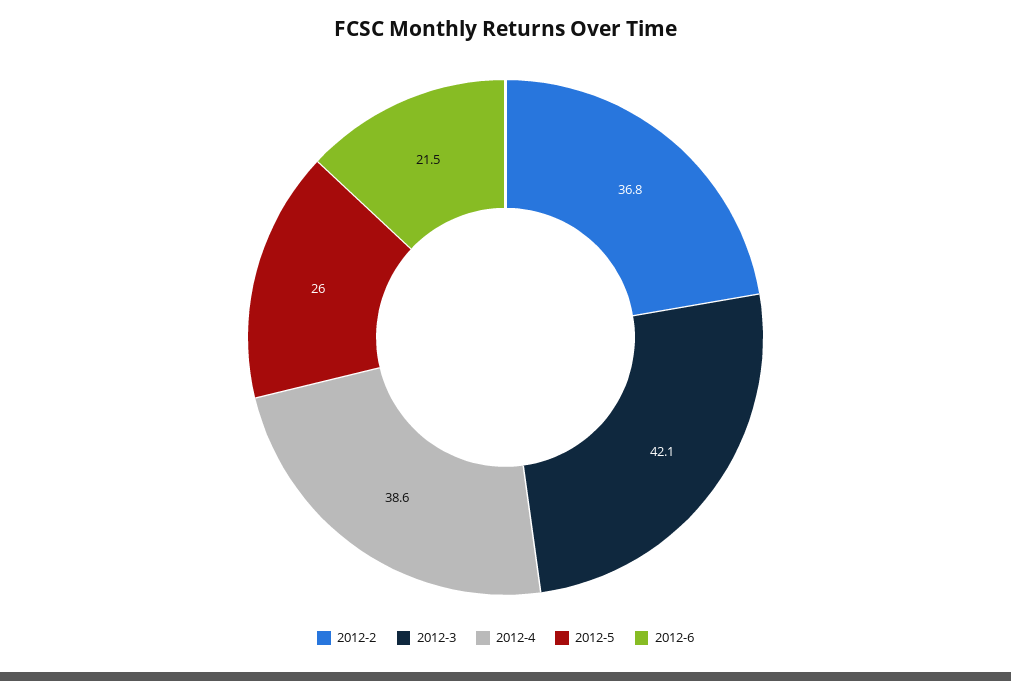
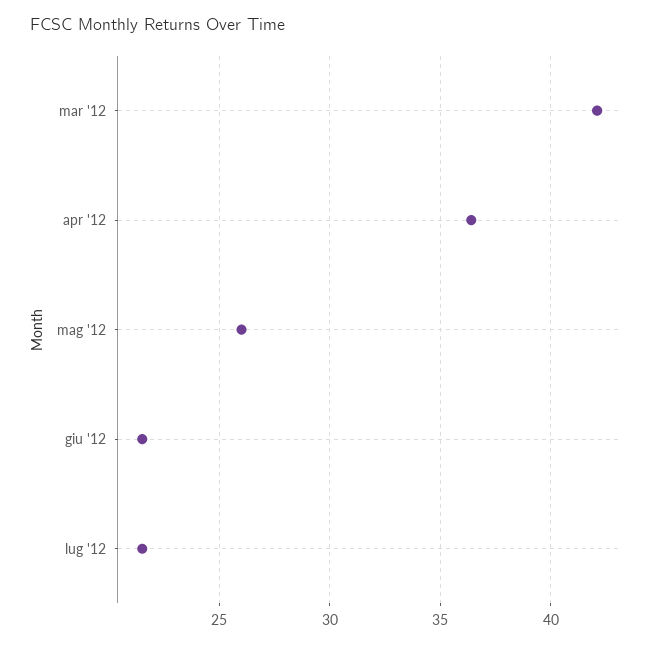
2012-2: 36.8 -> none
2012-4: 38.6 -> 36.5
lug '12: none -> 21.5

